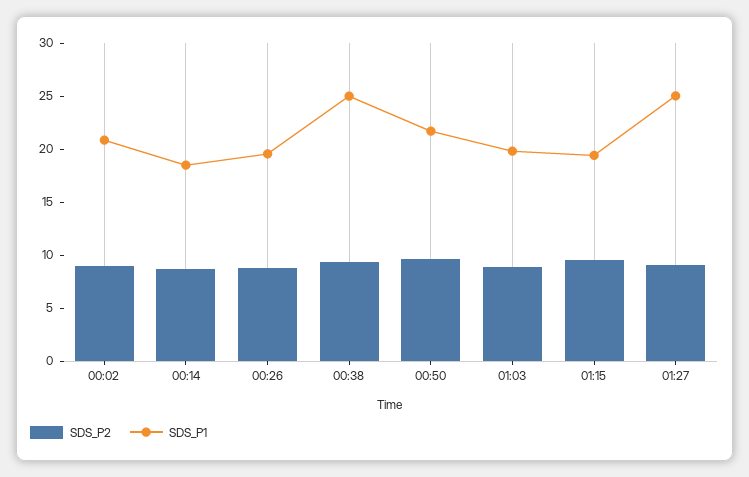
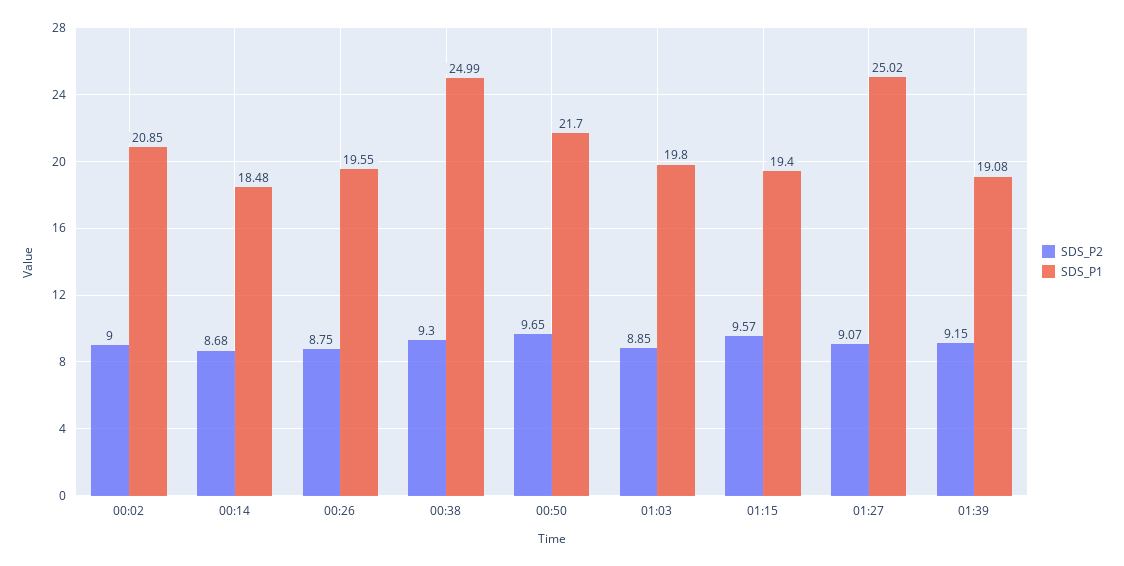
SDS_P2, 01:39: none -> 9.15
SDS_P1, 01:39: none -> 19.08

